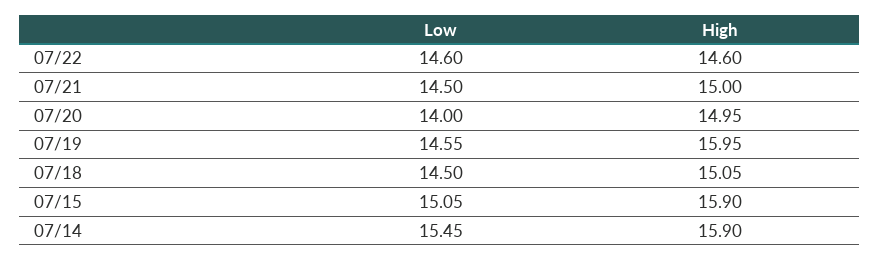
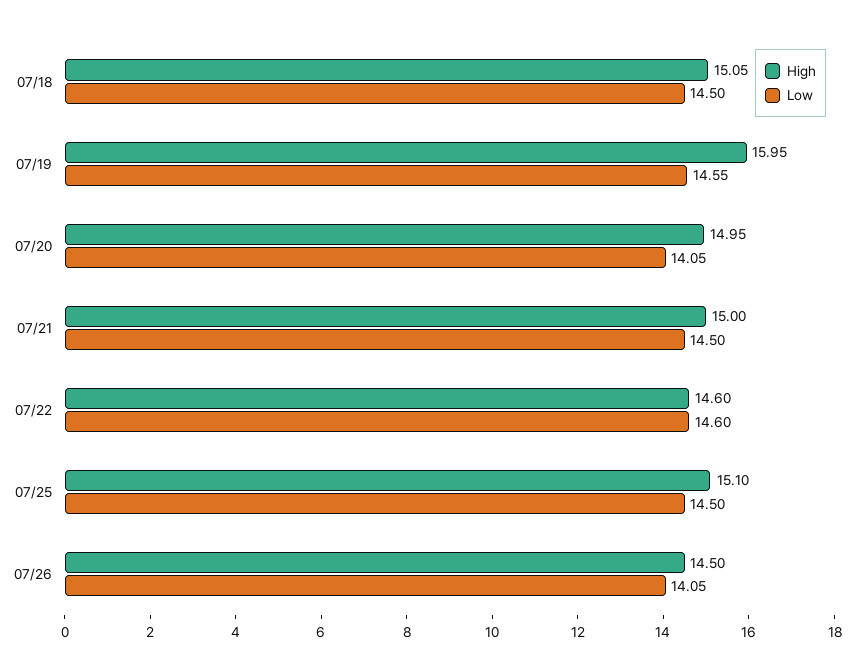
Low, 07/20: 14 -> 14.05
Low, 07/15: 15.05 -> none
High, 07/15: 15.9 -> none
Low, 07/14: 15.45 -> none
High, 07/14: 15.9 -> none
High, 07/25: none -> 15.1
Low, 07/25: none -> 14.5
High, 07/26: none -> 14.5
Low, 07/26: none -> 14.05

